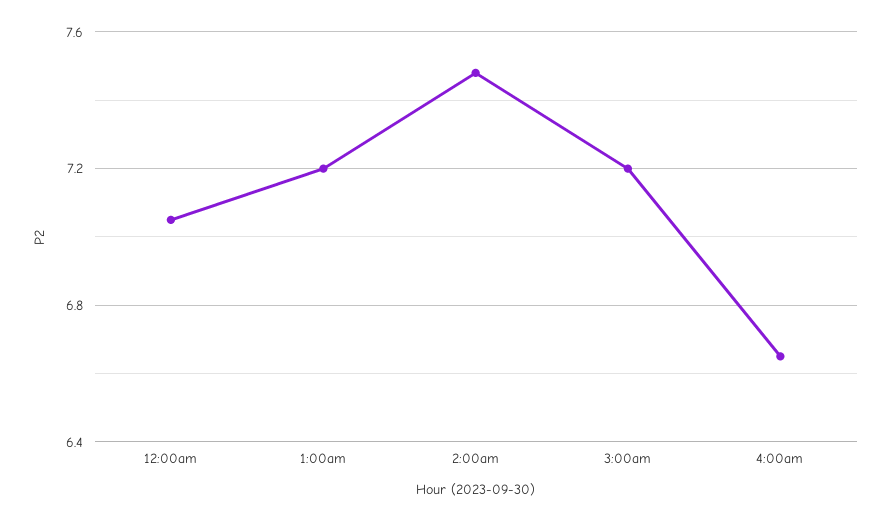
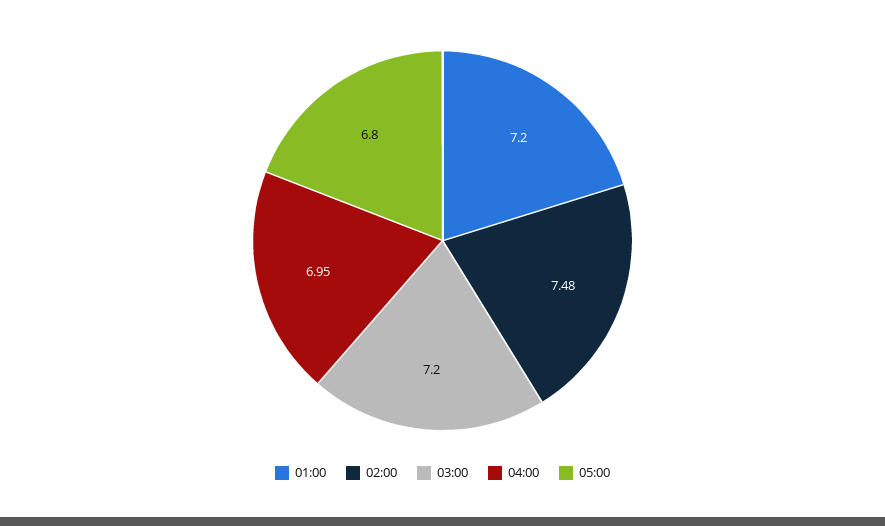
12:00am: 7.05 -> none
4:00am: 6.65 -> 6.95
05:00: none -> 6.8

